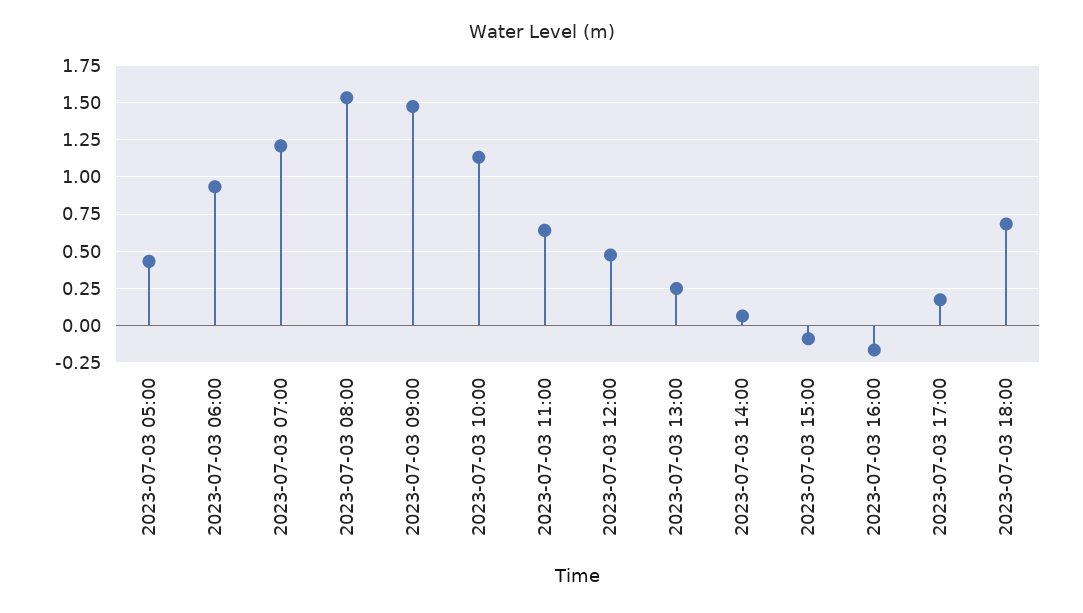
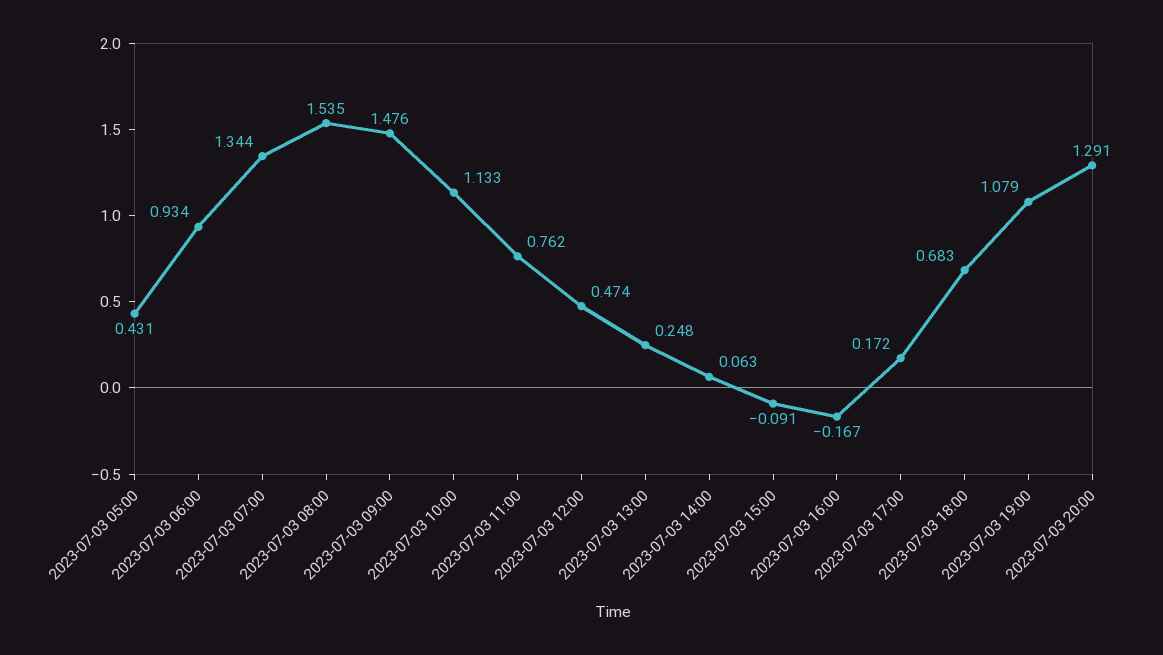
2023-07-03 07:00: 1.2 -> 1.344
2023-07-03 11:00: 0.65 -> 0.762
2023-07-03 19:00: none -> 1.079
2023-07-03 20:00: none -> 1.291

